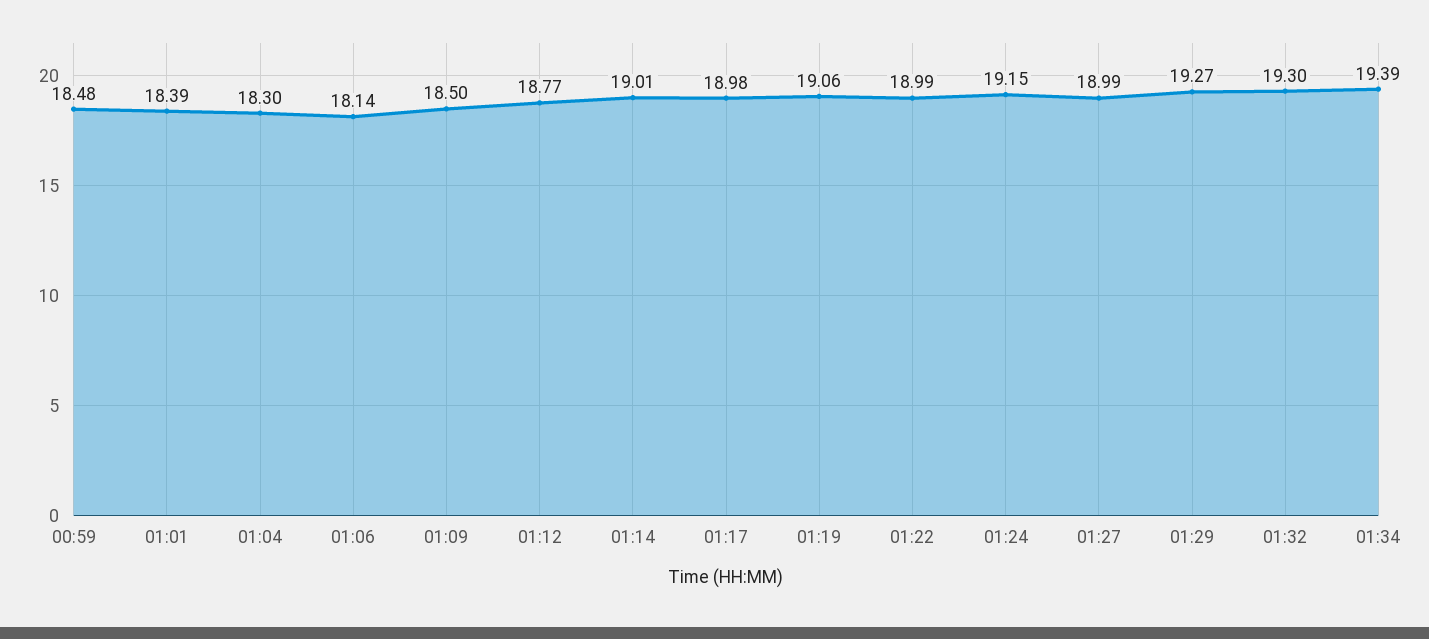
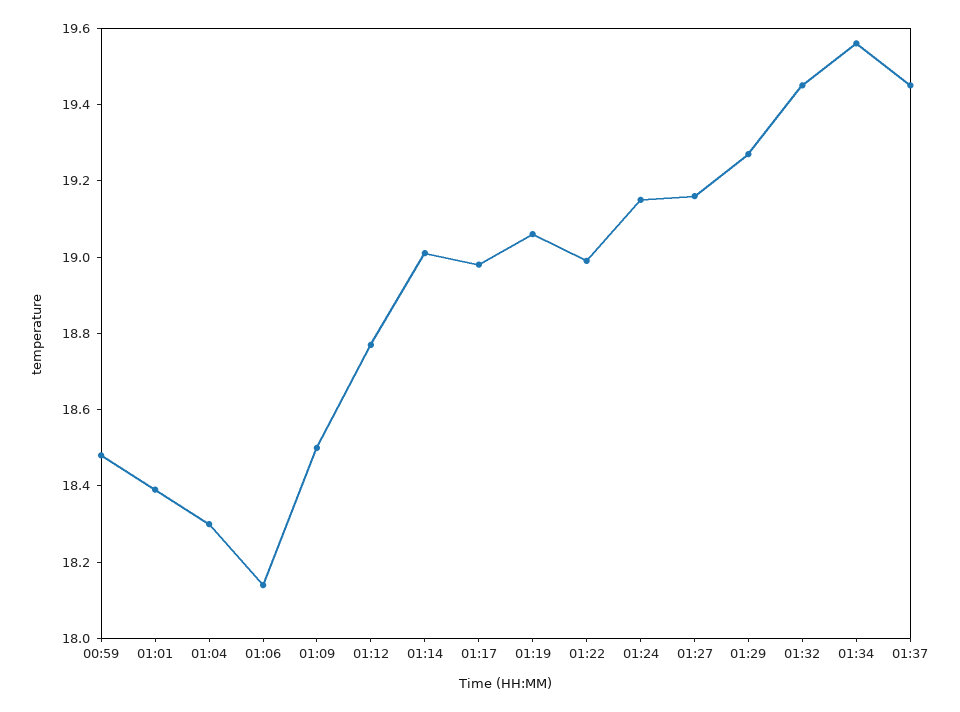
01:27: 18.99 -> 19.15
01:32: 19.3 -> 19.45
01:34: 19.39 -> 19.55
01:37: none -> 19.45

